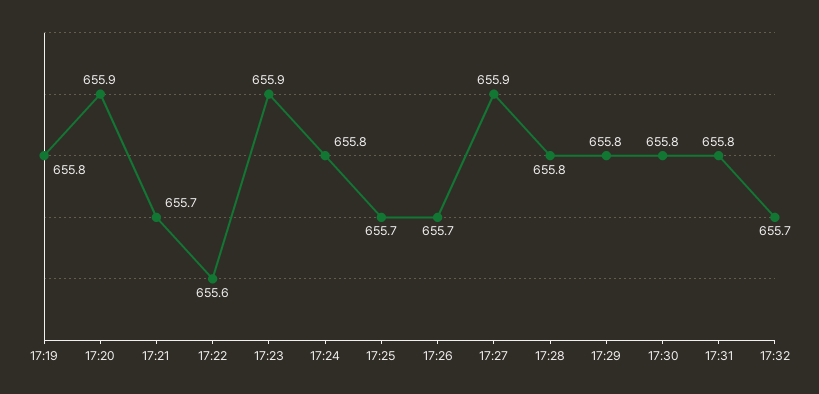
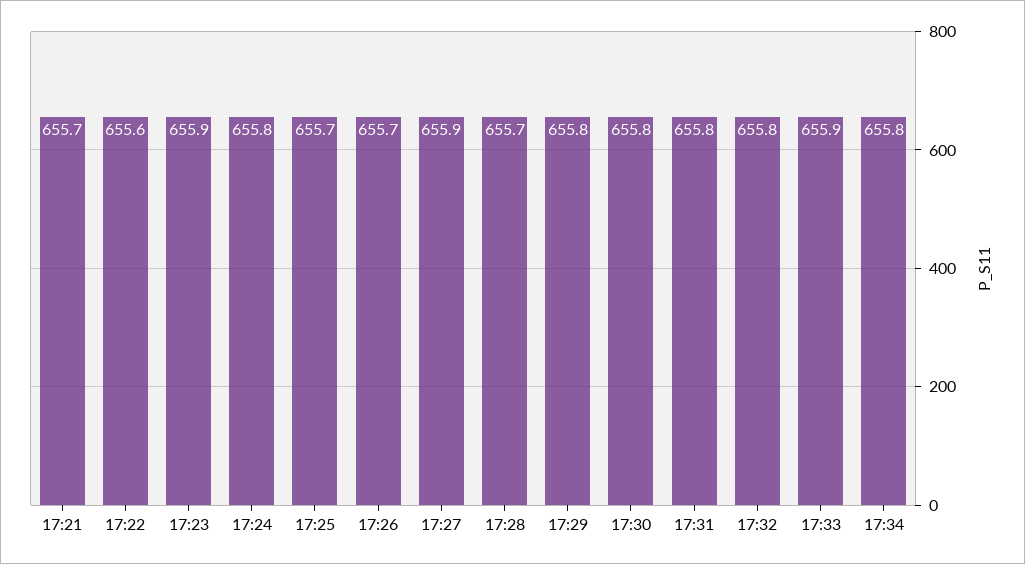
17:19: 655.8 -> none
17:20: 655.9 -> none
17:28: 655.8 -> 655.7
17:32: 655.7 -> 655.8
17:33: none -> 655.9
17:34: none -> 655.8

